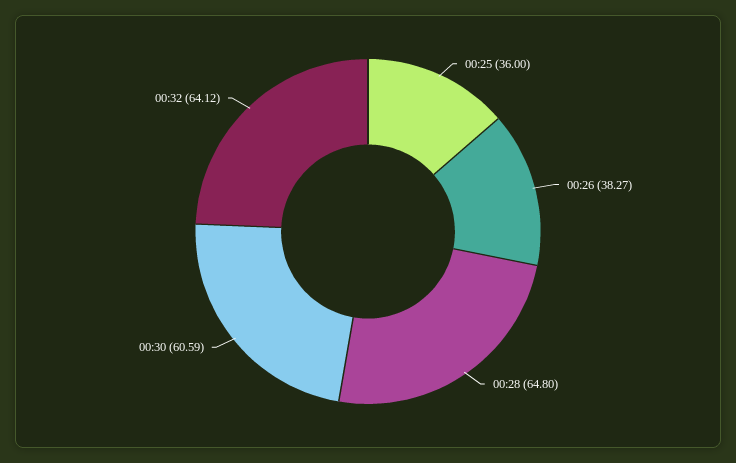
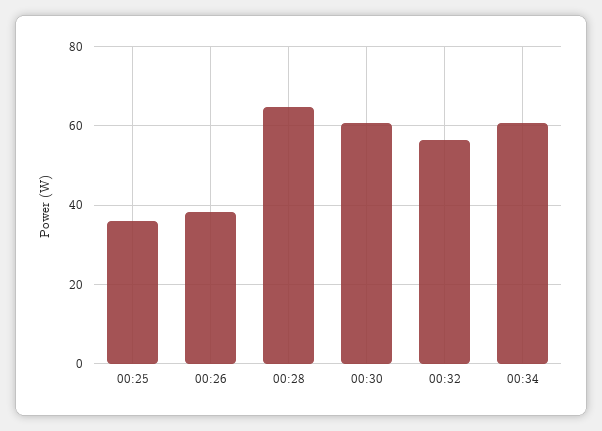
00:32: 64.12 -> 56
00:34: none -> 60

